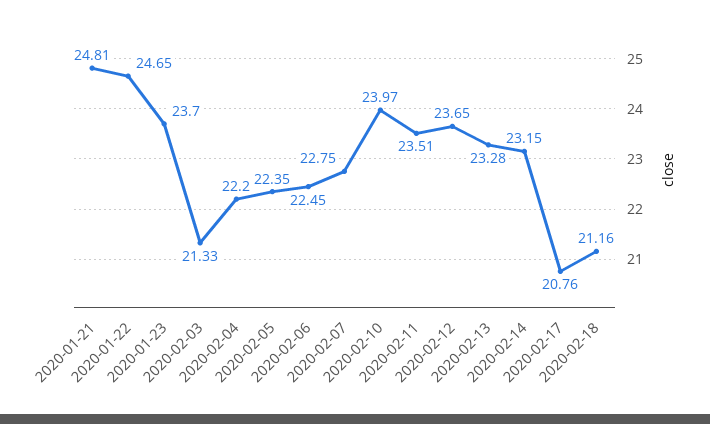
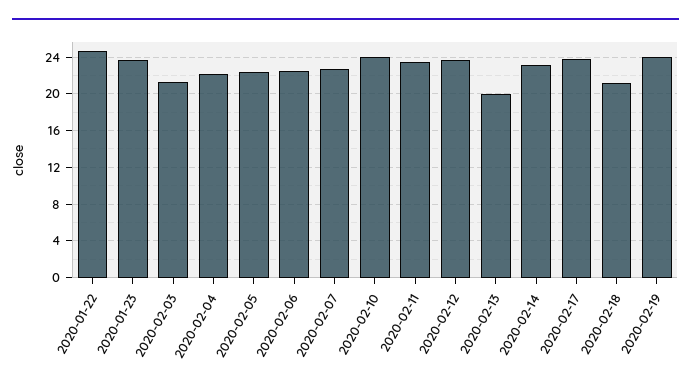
2020-01-21: 24.81 -> none
2020-02-13: 23.28 -> 20
2020-02-17: 20.76 -> 24
2020-02-19: none -> 24

